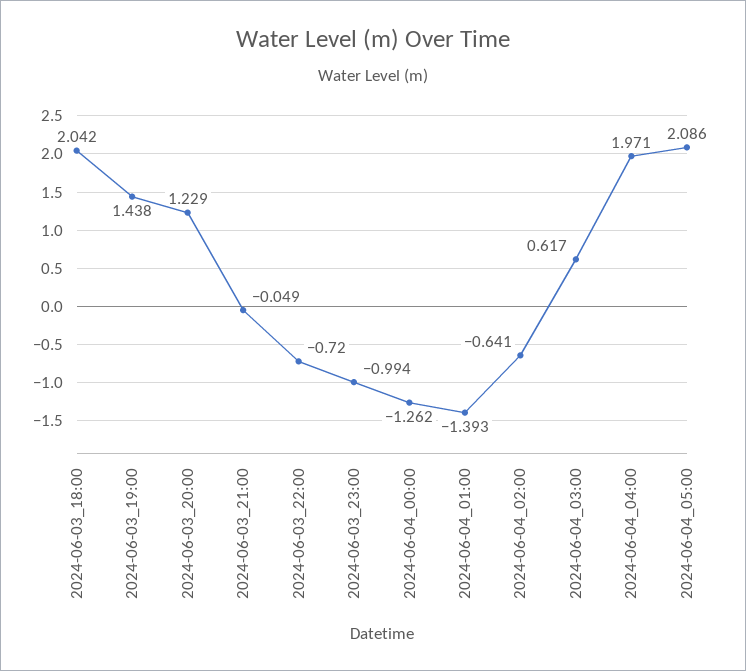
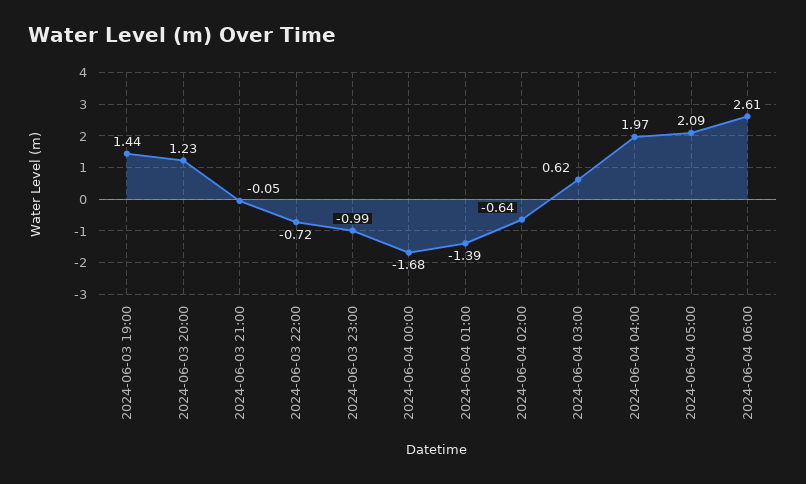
2024-06-03_18:00: 2.042 -> none
2024-06-04_00:00: -1.262 -> -1.68
2024-06-04 06:00: none -> 2.61

